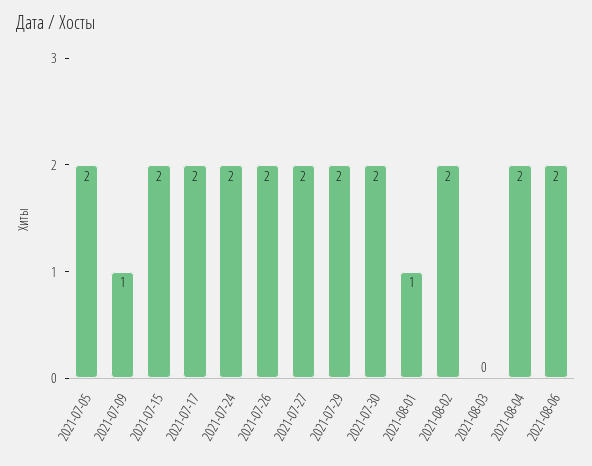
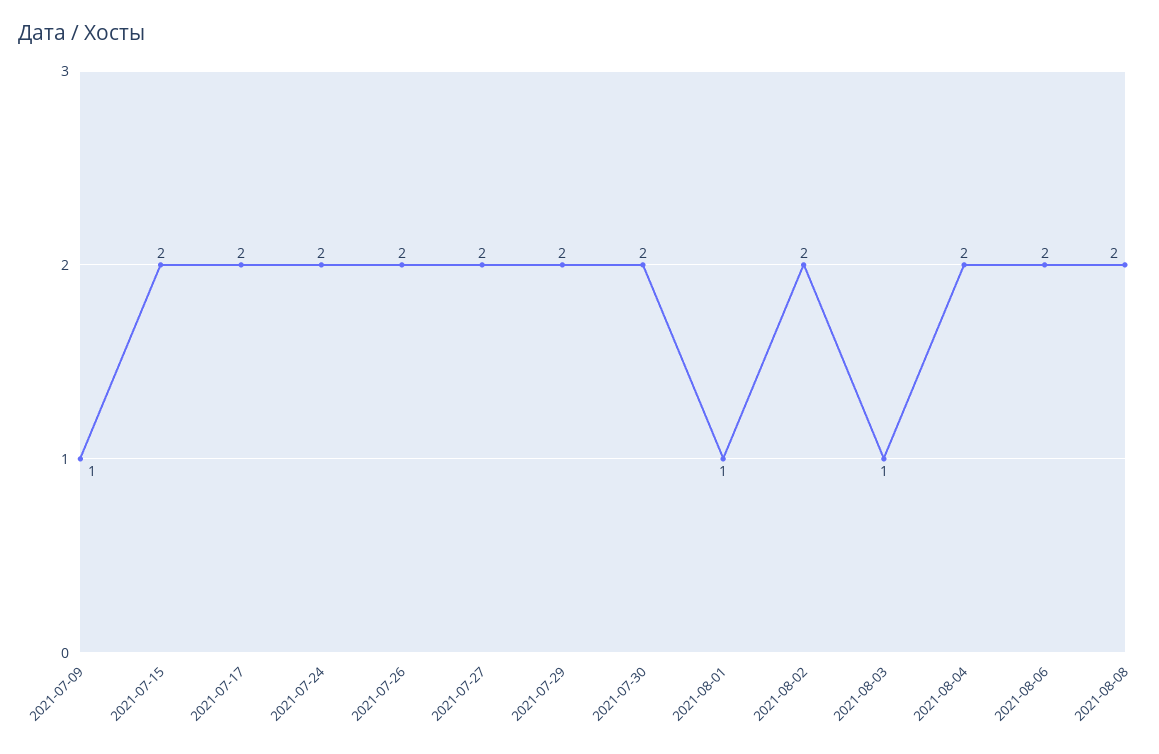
2021-07-05: 2 -> none
2021-08-03: 0 -> 1
2021-08-08: none -> 2

